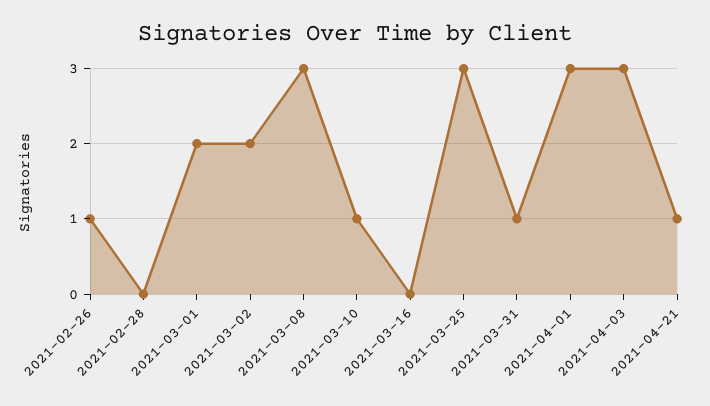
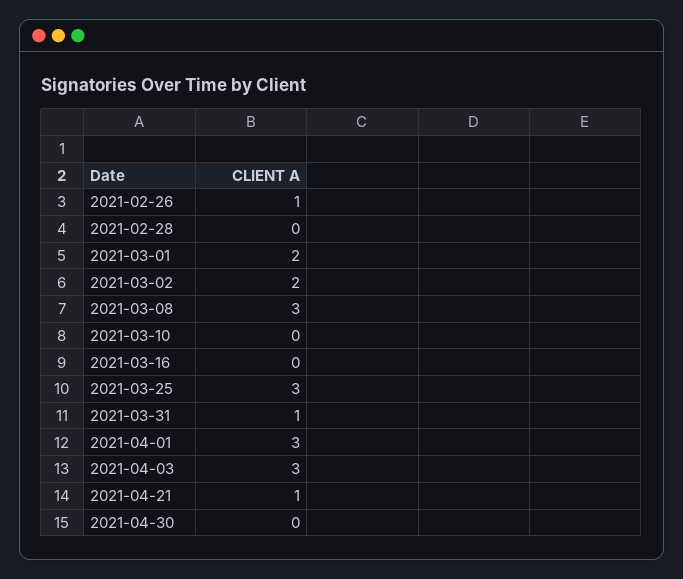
2021-03-10: 1 -> 0
2021-04-30: none -> 0

